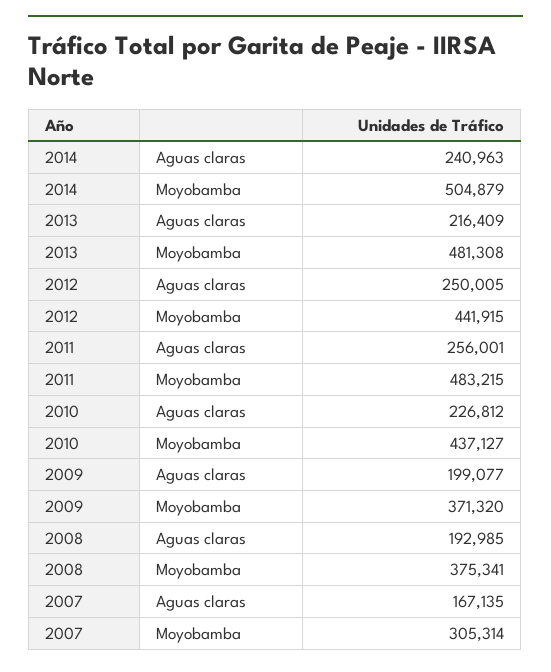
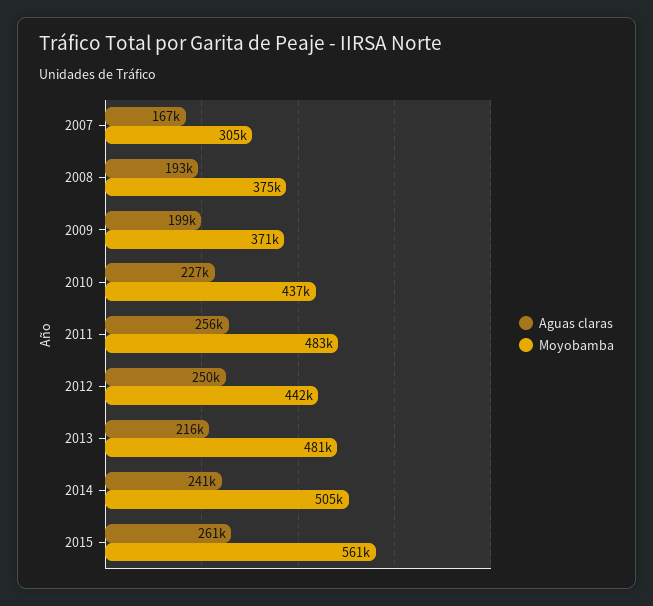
Aguas claras, 2015: none -> 261000
Moyobamba, 2015: none -> 561000

